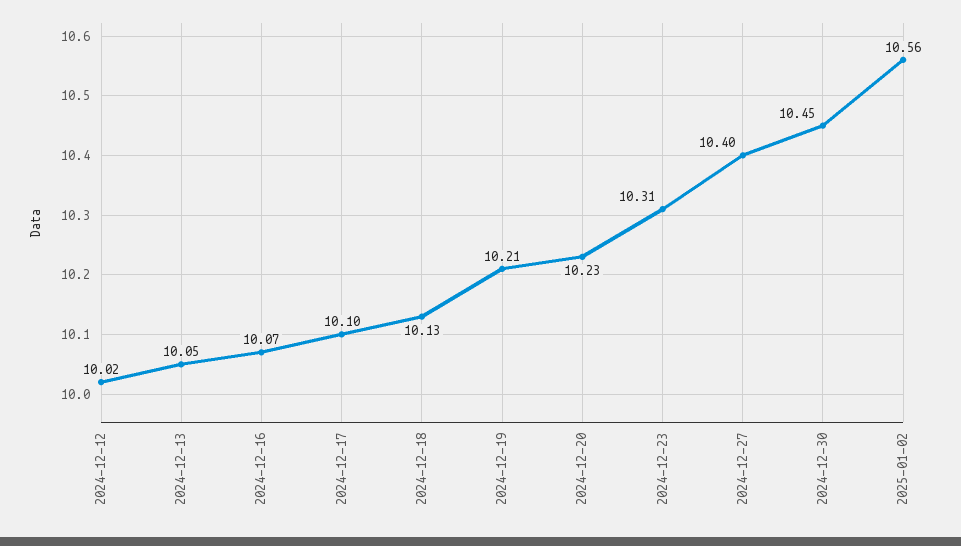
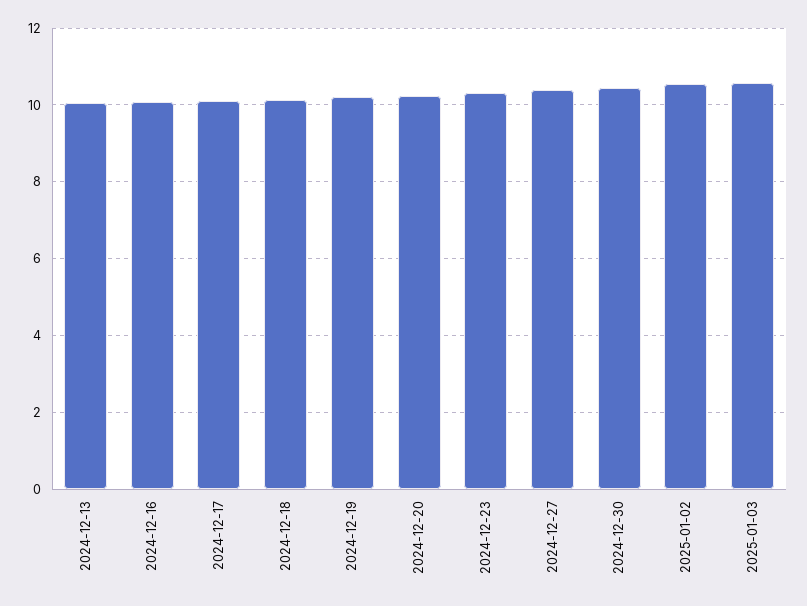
2024-12-12: 10.02 -> none
2025-01-03: none -> 10.6

